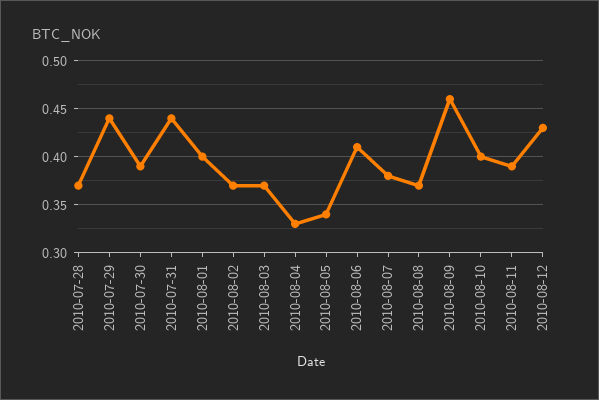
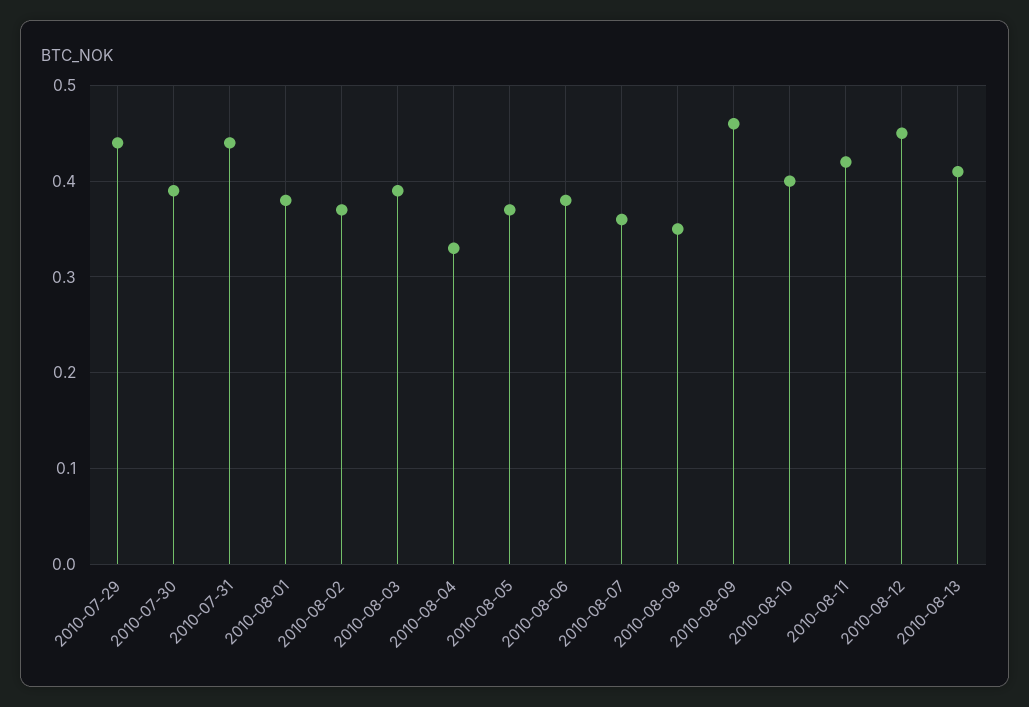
2010-07-28: 0.37 -> none
2010-08-01: 0.4 -> 0.38
2010-08-03: 0.37 -> 0.39
2010-08-05: 0.34 -> 0.37
2010-08-06: 0.41 -> 0.38
2010-08-07: 0.38 -> 0.36
2010-08-08: 0.37 -> 0.35
2010-08-11: 0.39 -> 0.42
2010-08-12: 0.43 -> 0.45
2010-08-13: none -> 0.41

